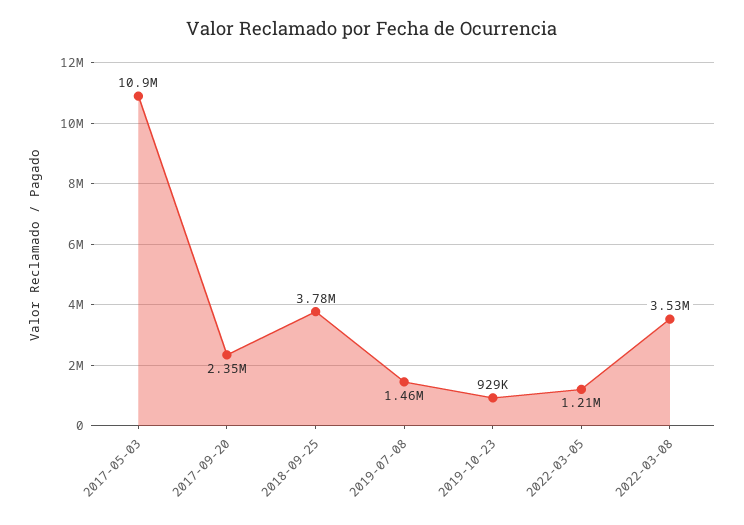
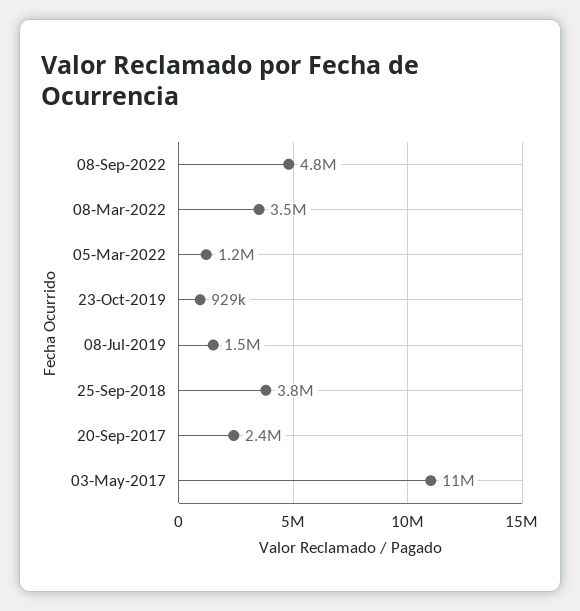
08-Sep-2022: none -> 4800000

